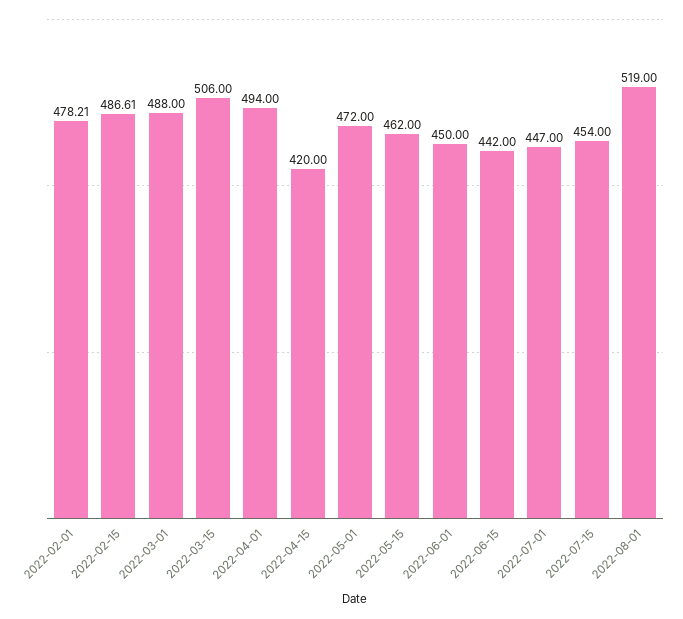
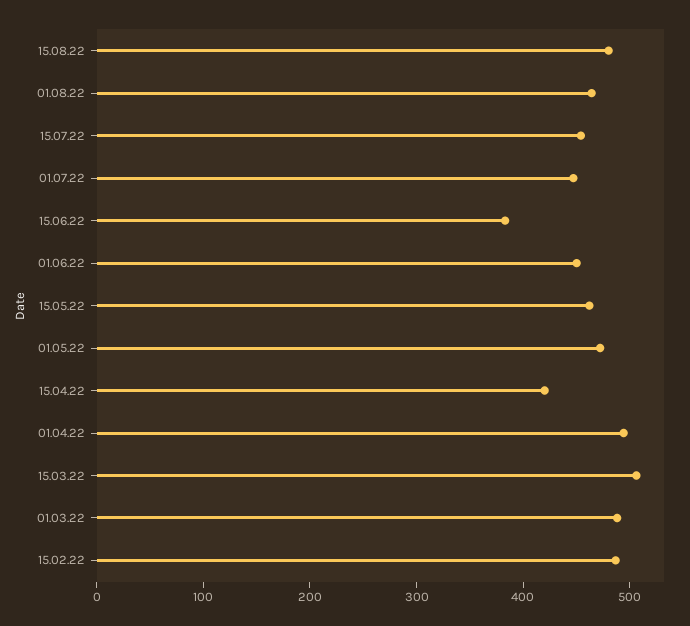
2022-02-01: 478.21 -> none
2022-06-15: 442 -> 380
2022-08-01: 519 -> 460
15.08.22: none -> 480

